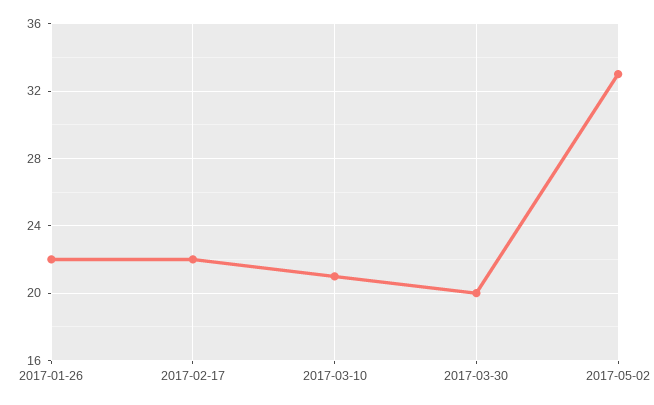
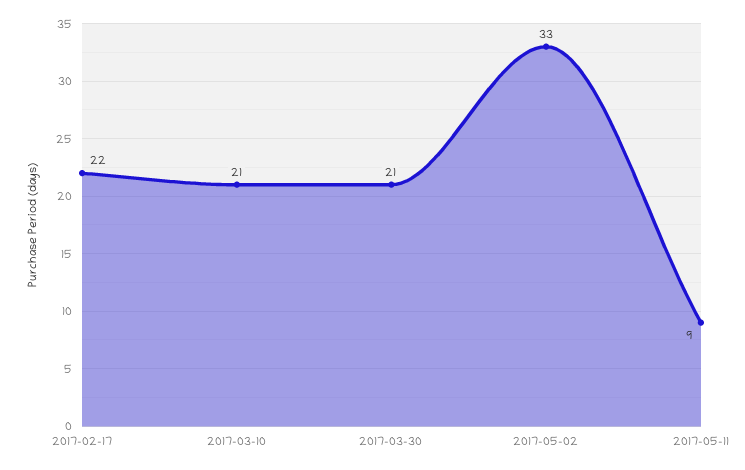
2017-01-26: 22 -> none
2017-03-30: 20 -> 21
2017-05-11: none -> 9

